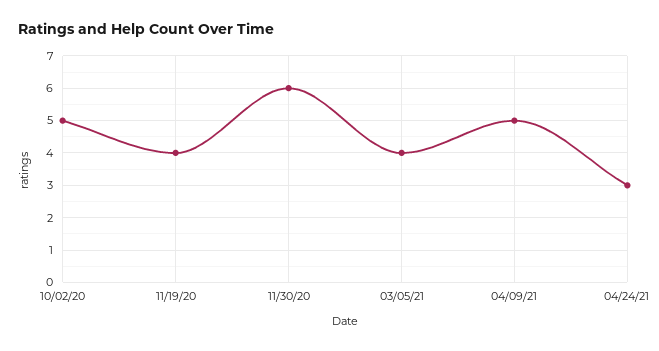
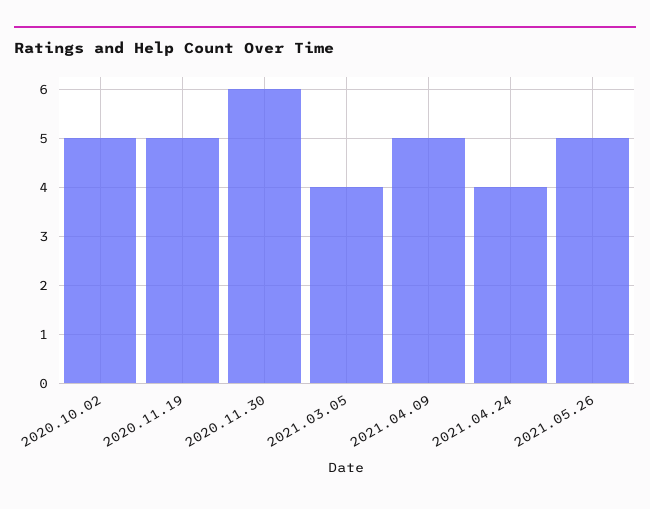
11/19/20: 4 -> 5
04/24/21: 3 -> 4
2021.05.26: none -> 5

